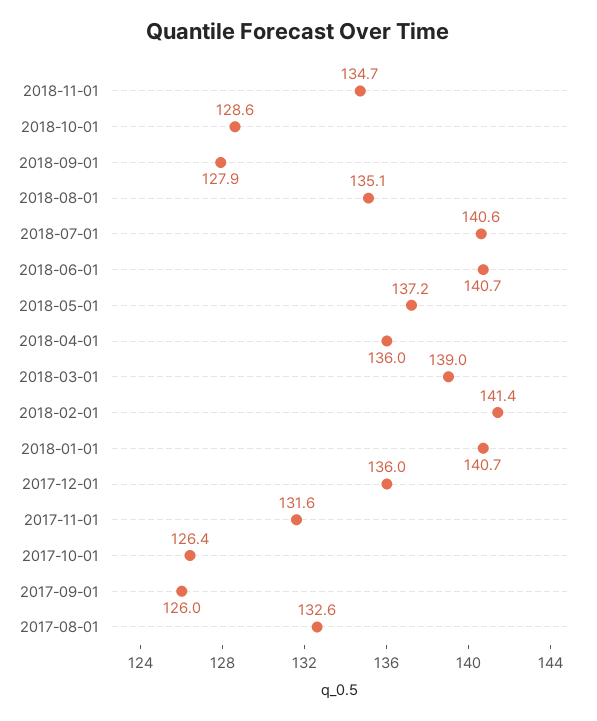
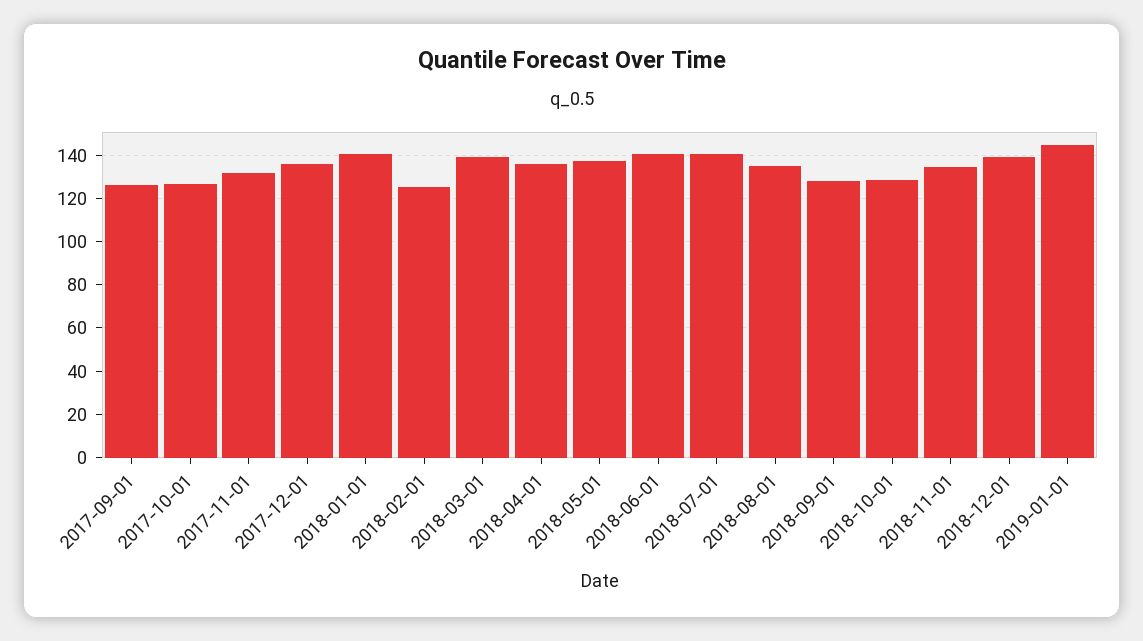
2018-02-01: 141.4 -> 125
2017-08-01: 132.6 -> none
2018-12-01: none -> 140
2019-01-01: none -> 145

